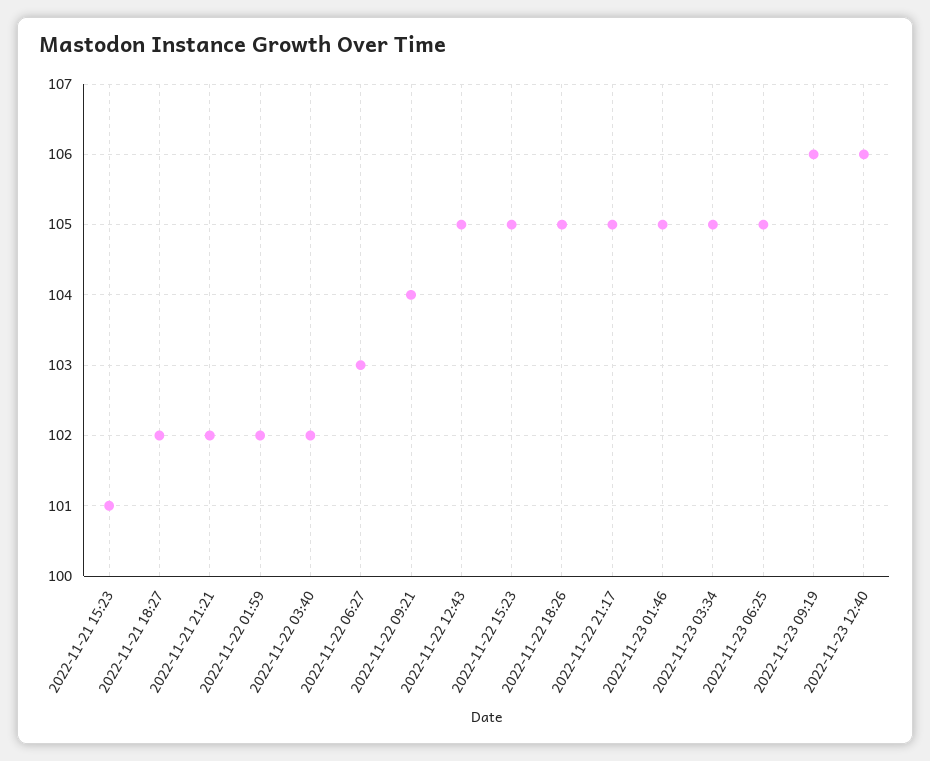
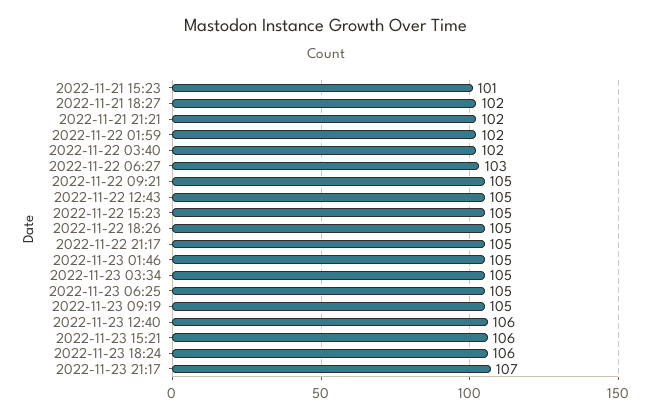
2022-11-22 09:21: 104 -> 105
2022-11-23 09:19: 106 -> 105
2022-11-23 15:21: none -> 106
2022-11-23 18:24: none -> 106
2022-11-23 21:17: none -> 107

